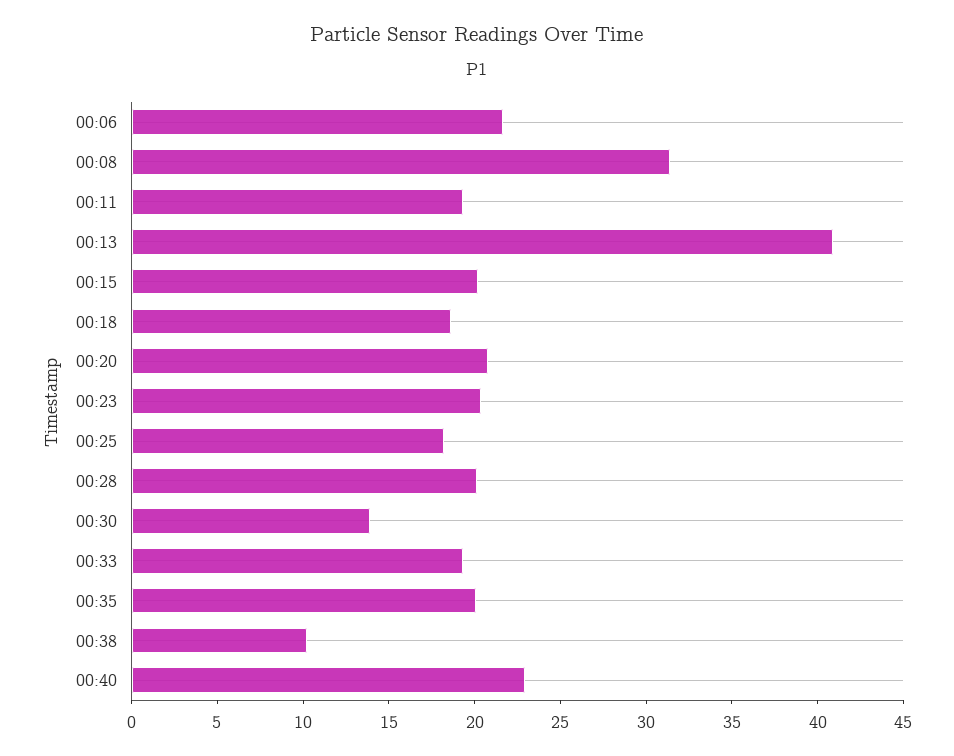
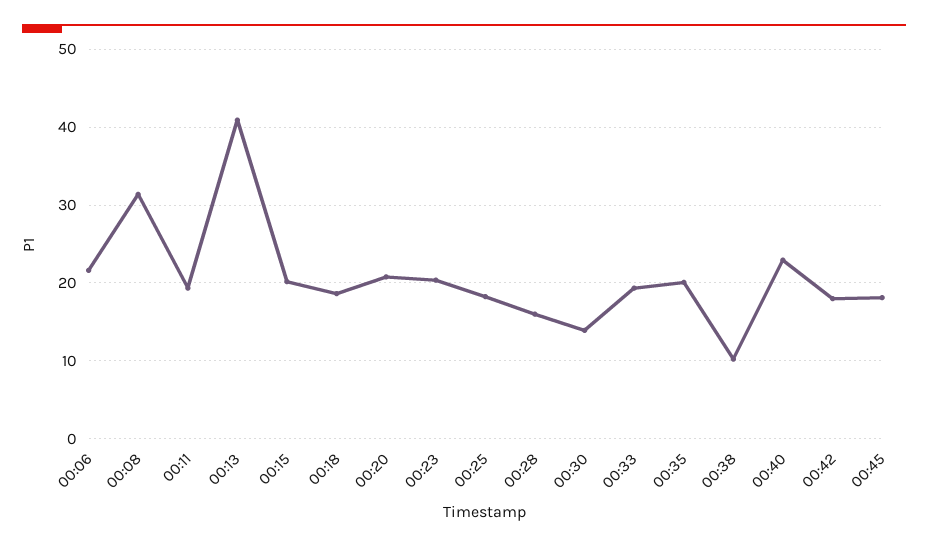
00:28: 20 -> 16
00:42: none -> 18
00:45: none -> 18

